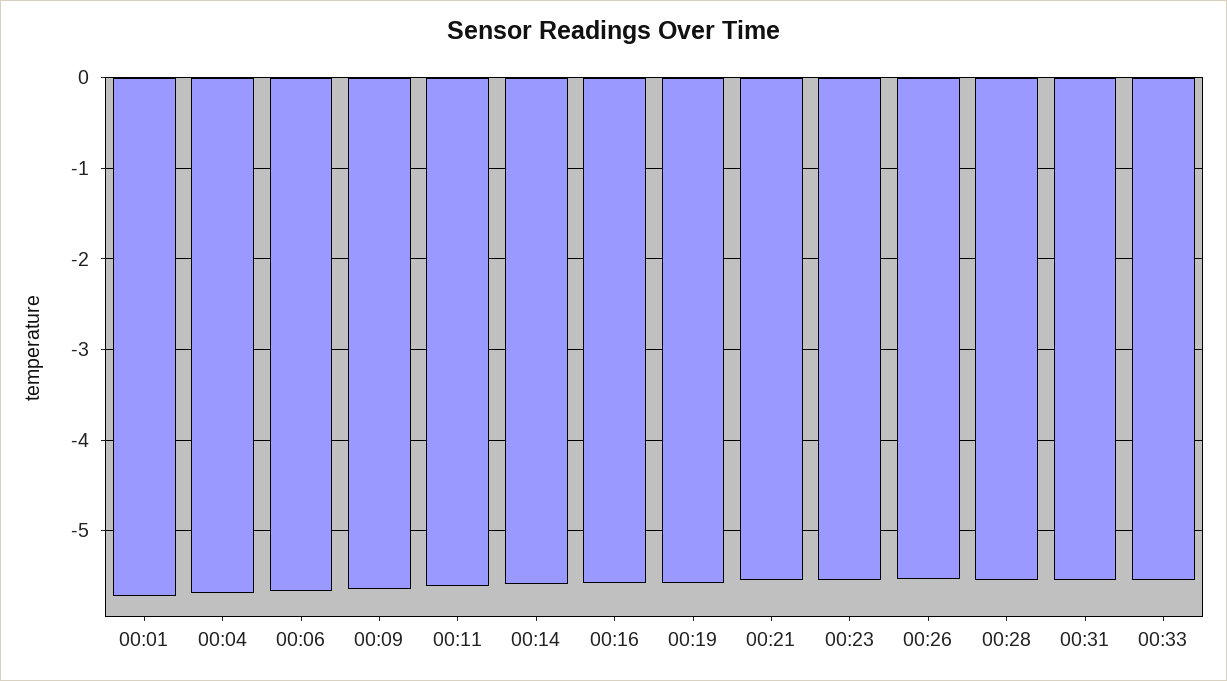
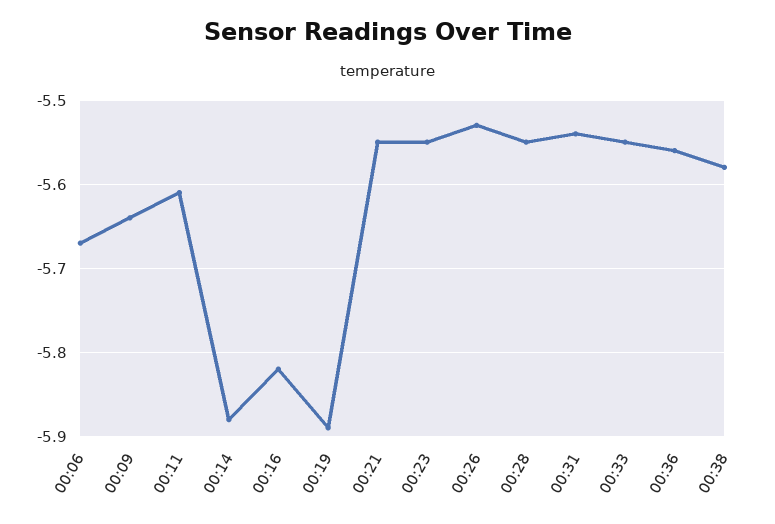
00:01: -5.7 -> none
00:04: -5.7 -> none
00:14: -5.6 -> -5.88
00:16: -5.6 -> -5.82
00:19: -5.6 -> -5.89
00:36: none -> -5.56
00:38: none -> -5.58

